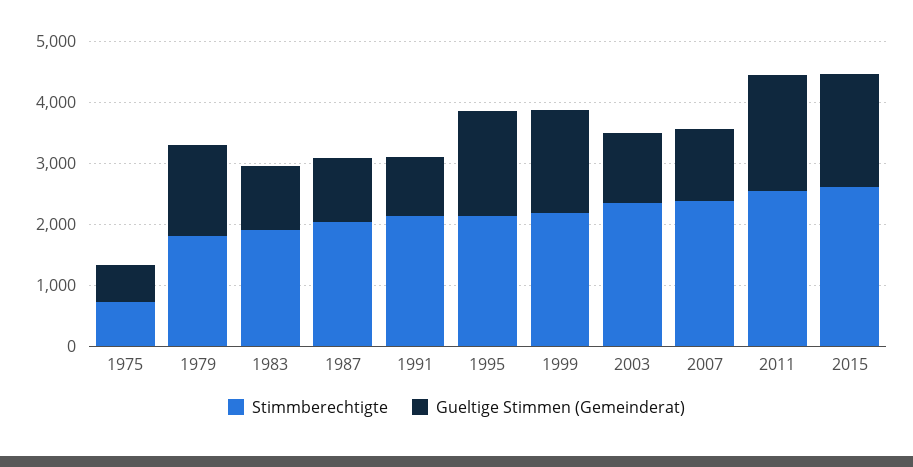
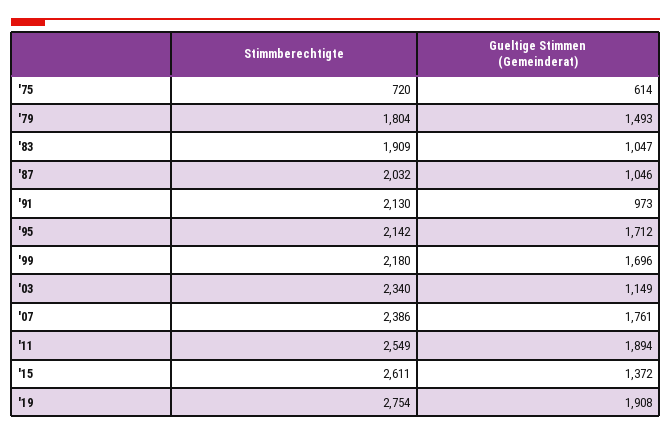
Gueltige Stimmen (Gemeinderat), 2007: 1200 -> 1761
Gueltige Stimmen (Gemeinderat), 2015: 1800 -> 1372
Stimmberechtigte, '19: none -> 2754
Gueltige Stimmen (Gemeinderat), '19: none -> 1908

